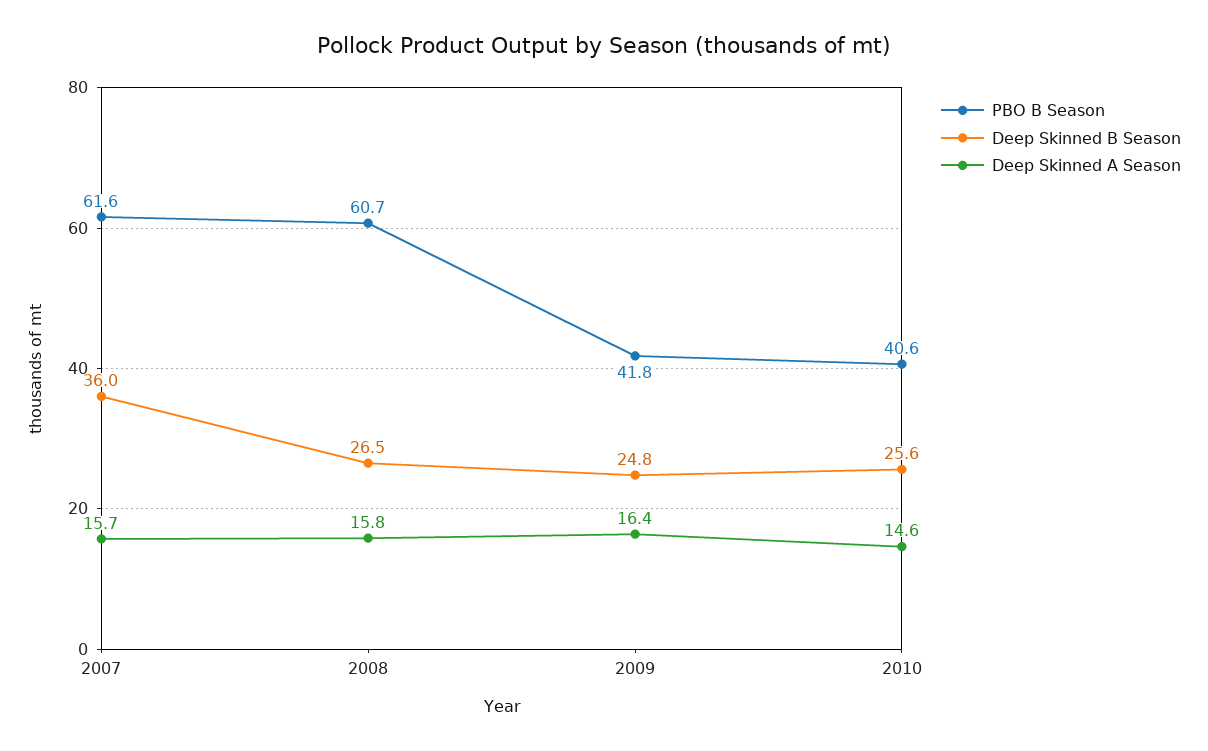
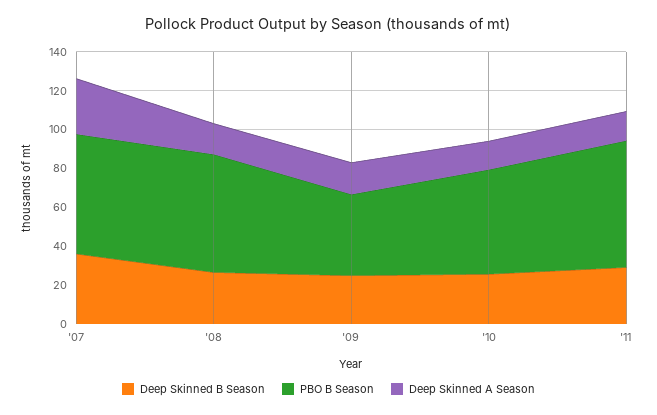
Deep Skinned A Season, 2007: 15.7 -> 30
PBO B Season, 2010: 40.6 -> 55
Deep Skinned B Season, '11: none -> 30
PBO B Season, '11: none -> 65
Deep Skinned A Season, '11: none -> 15

